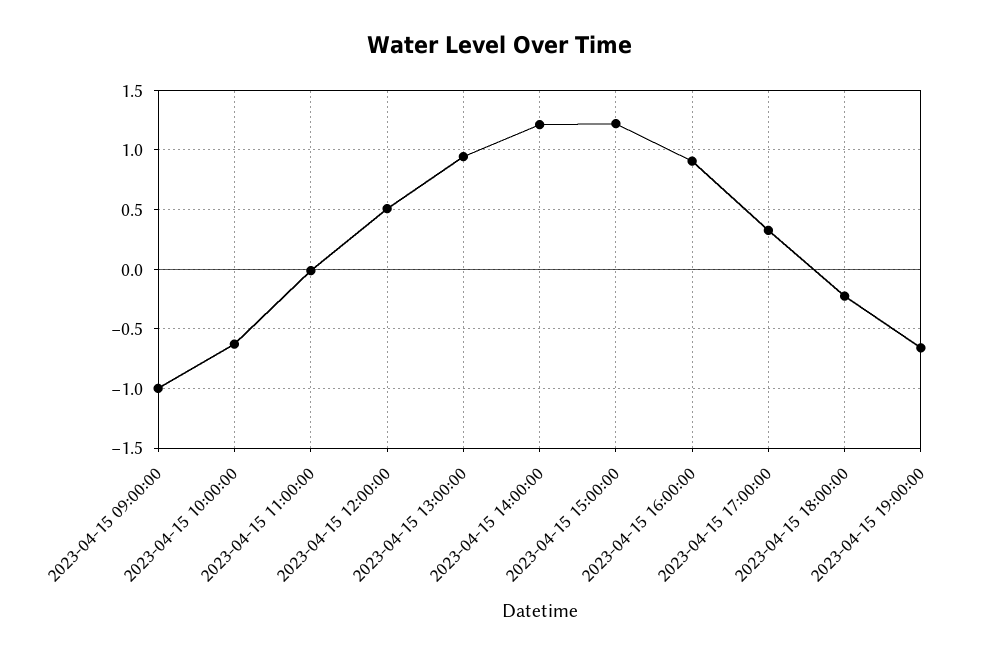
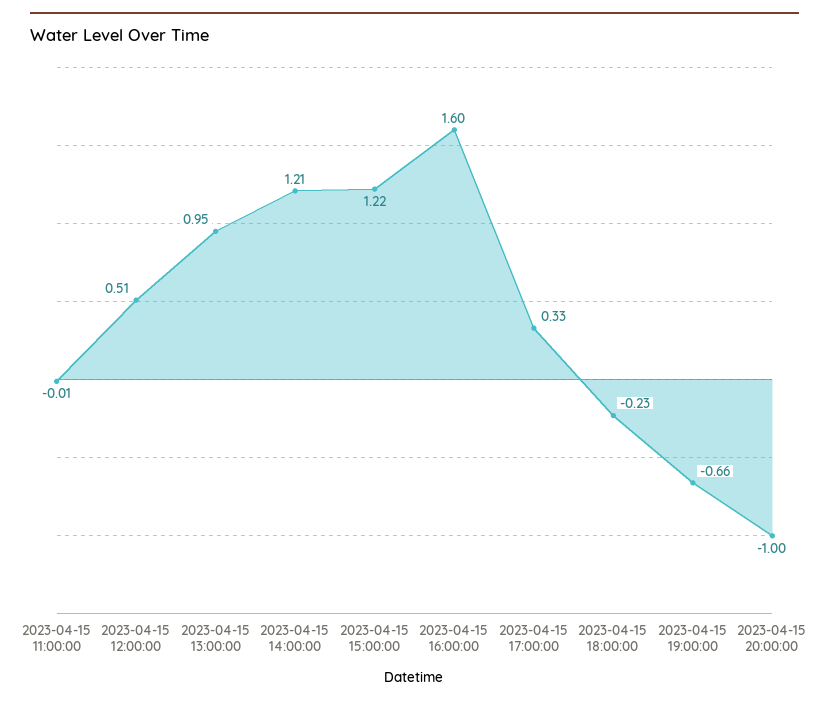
2023-04-15 09:00:00: -1 -> none
2023-04-15 10:00:00: -0.6 -> none
2023-04-15 16:00:00: 0.9 -> 1.6
2023-04-15 20:00:00: none -> -1

